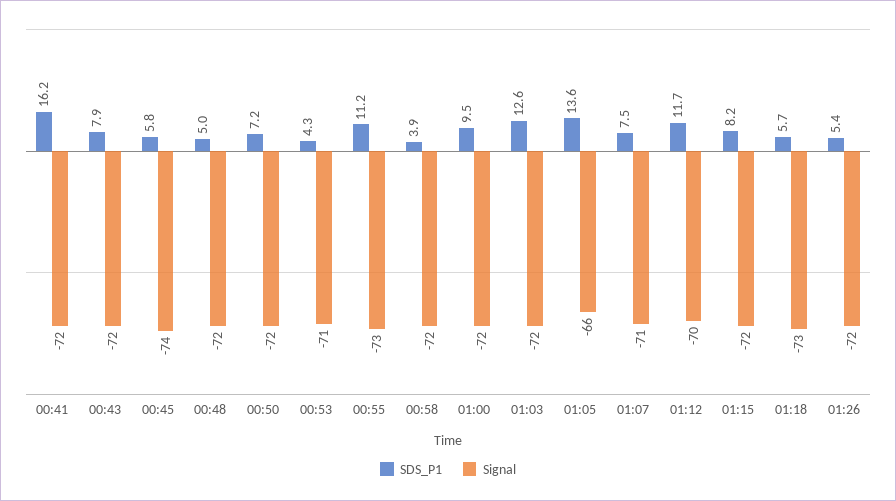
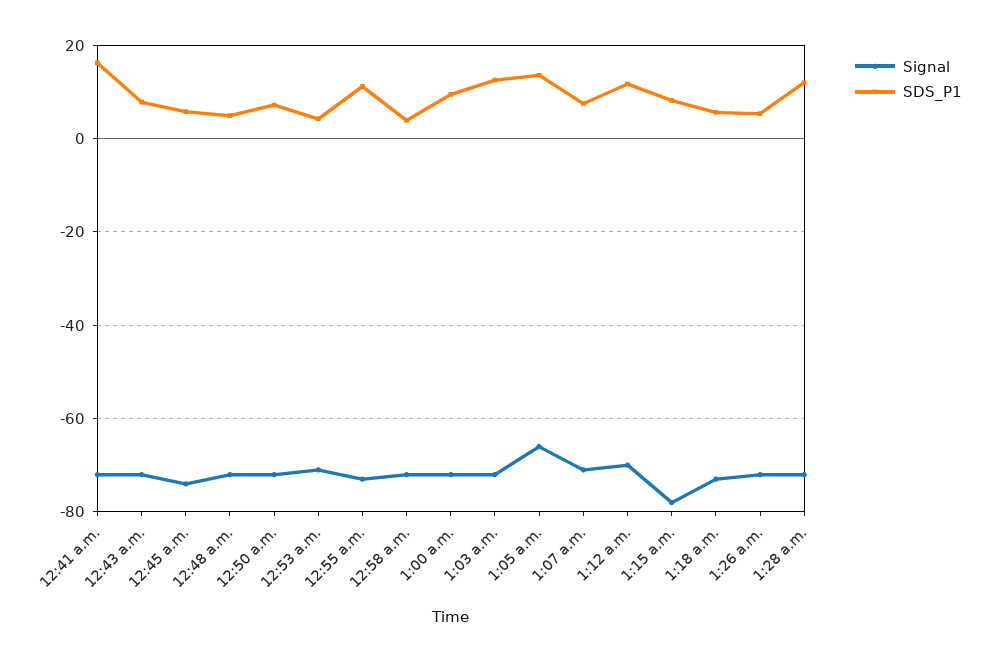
Signal, 01:15: -72 -> -78
Signal, 1:28 a.m.: none -> -72
SDS_P1, 1:28 a.m.: none -> 12

